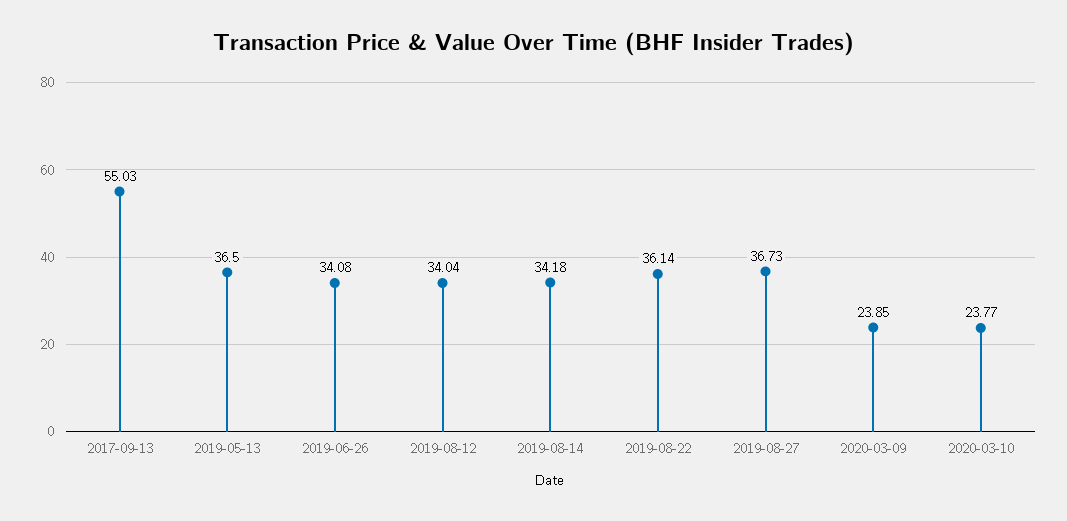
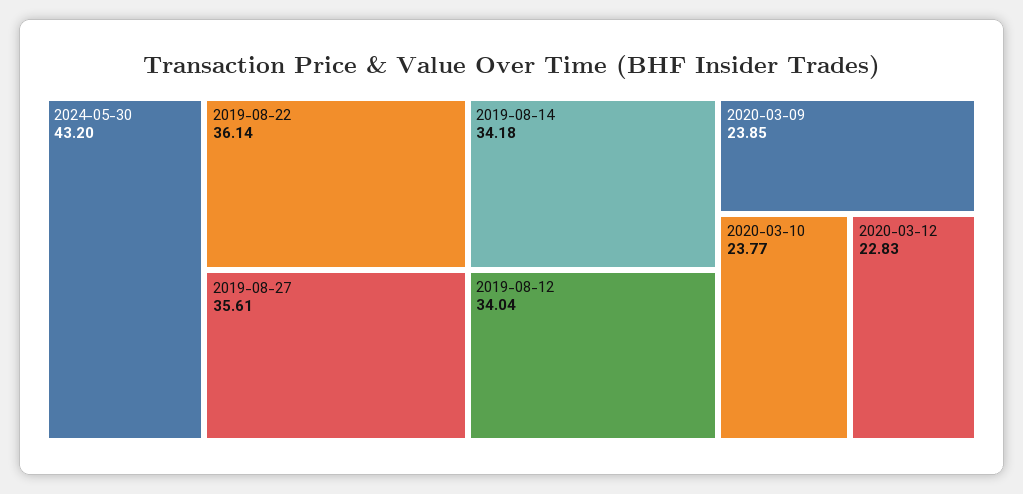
2017-09-13: 55.03 -> none
2019-05-13: 36.5 -> none
2019-06-26: 34.08 -> none
2019-08-27: 36.73 -> 35.61
2024-05-30: none -> 43.2
2020-03-12: none -> 22.83

